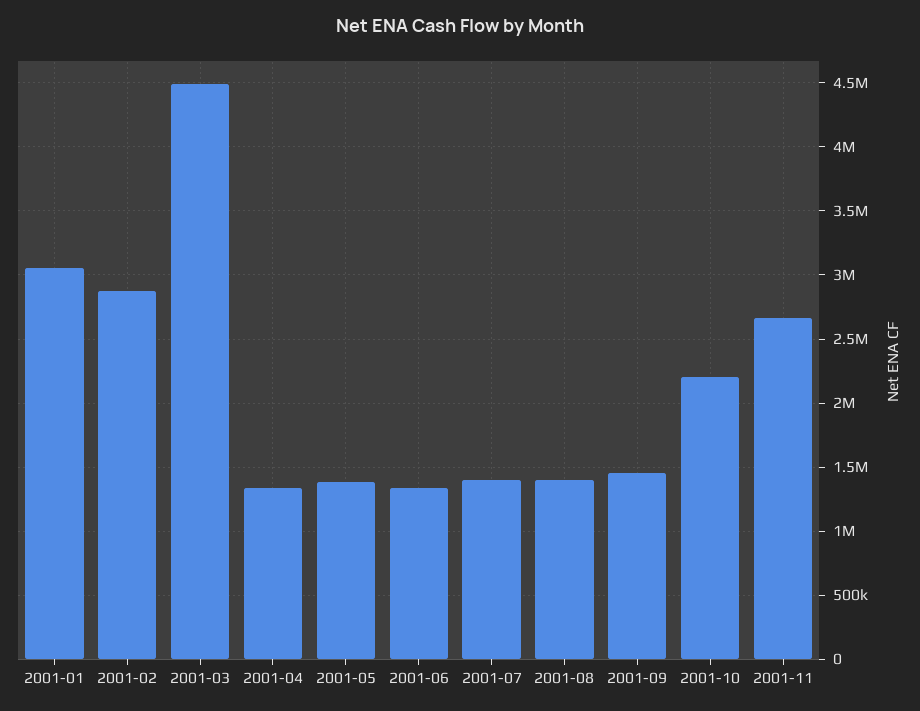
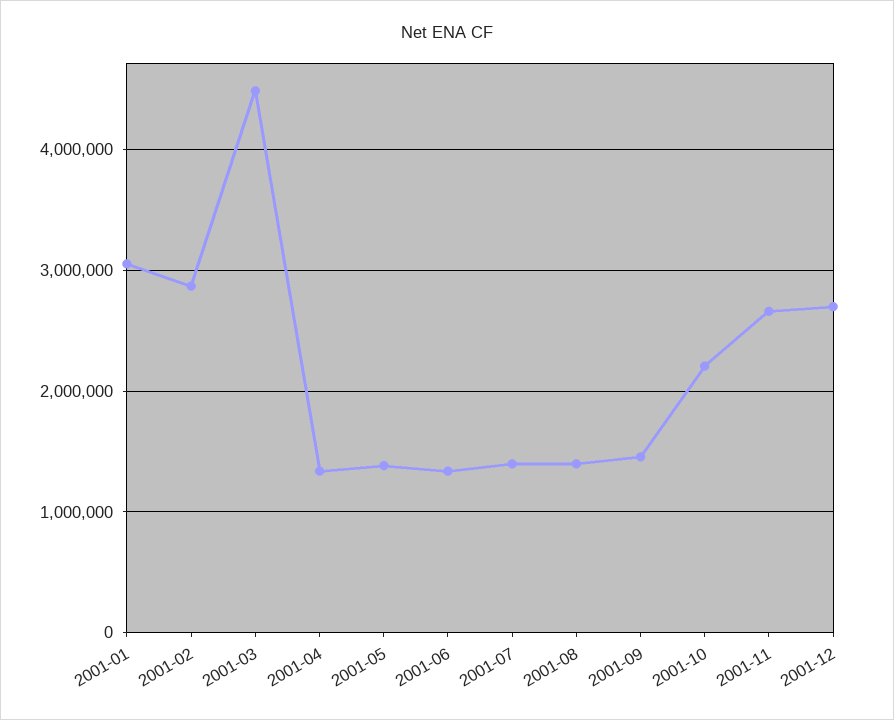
2001-12: none -> 2700000

